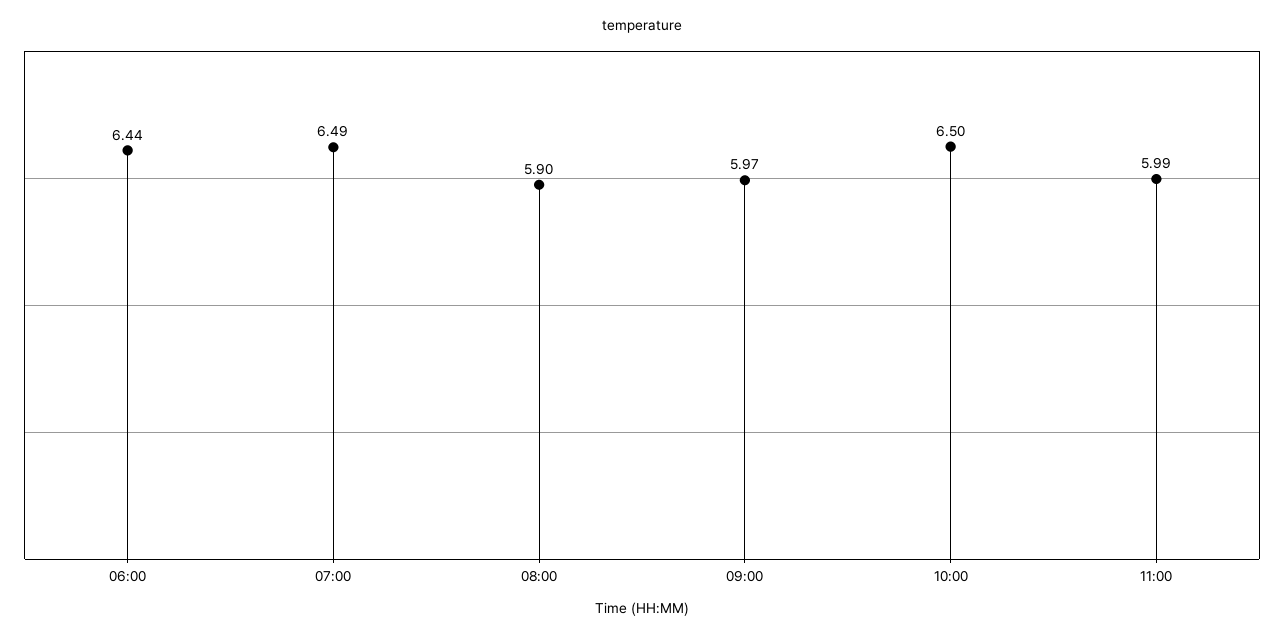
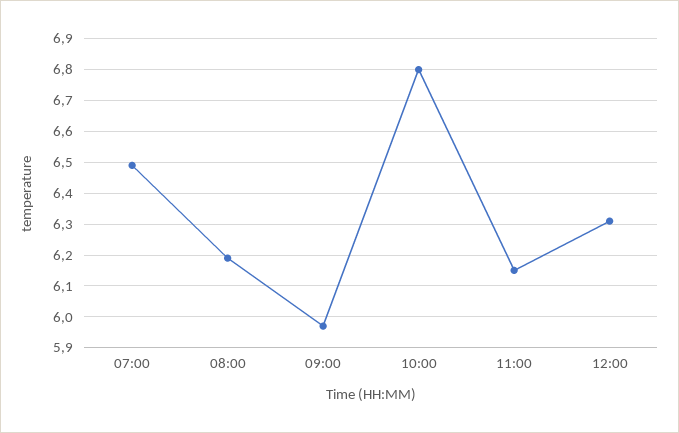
06:00: 6.44 -> none
08:00: 5.9 -> 6.2
10:00: 6.5 -> 6.8
11:00: 5.99 -> 6.15
12:00: none -> 6.3

